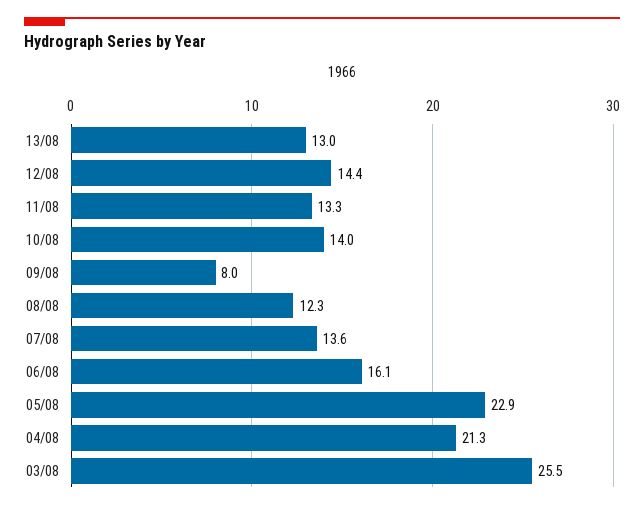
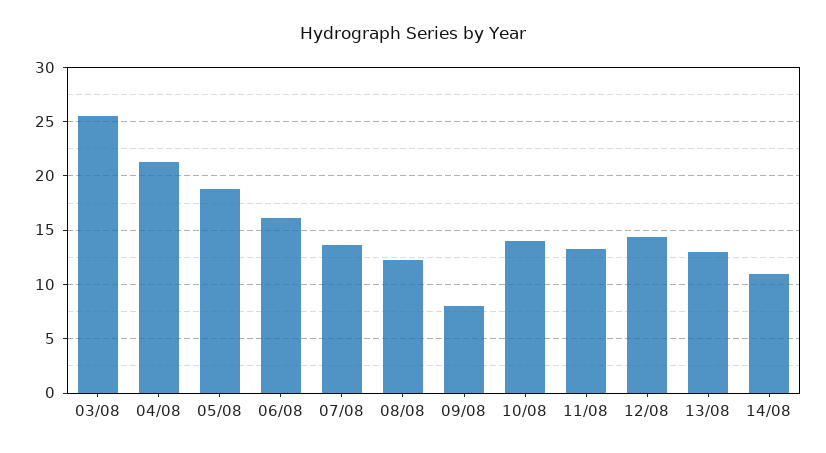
05/08: 22.9 -> 19
14/08: none -> 11

